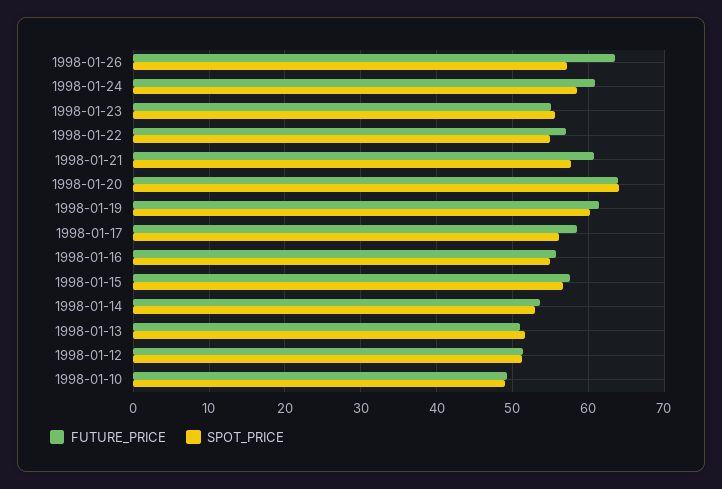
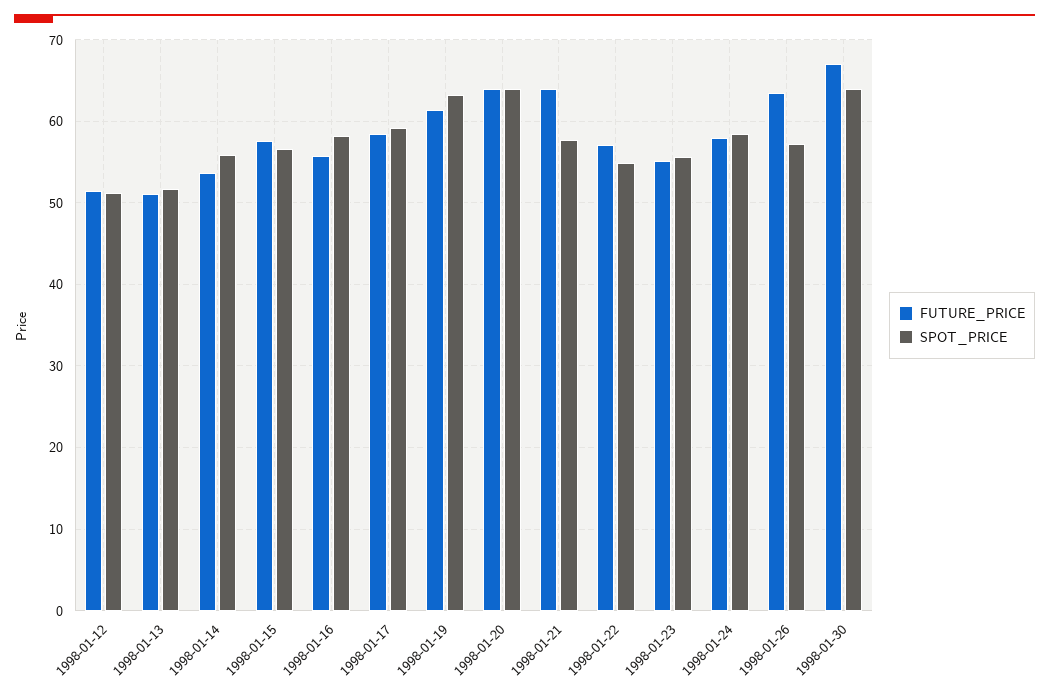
FUTURE_PRICE, 1998-01-24: 61 -> 58
FUTURE_PRICE, 1998-01-21: 61 -> 64
SPOT_PRICE, 1998-01-19: 60 -> 63
SPOT_PRICE, 1998-01-17: 56 -> 59
SPOT_PRICE, 1998-01-16: 55 -> 58
SPOT_PRICE, 1998-01-14: 53 -> 56
FUTURE_PRICE, 1998-01-10: 49 -> none
SPOT_PRICE, 1998-01-10: 49 -> none
FUTURE_PRICE, 1998-01-30: none -> 67
SPOT_PRICE, 1998-01-30: none -> 64

